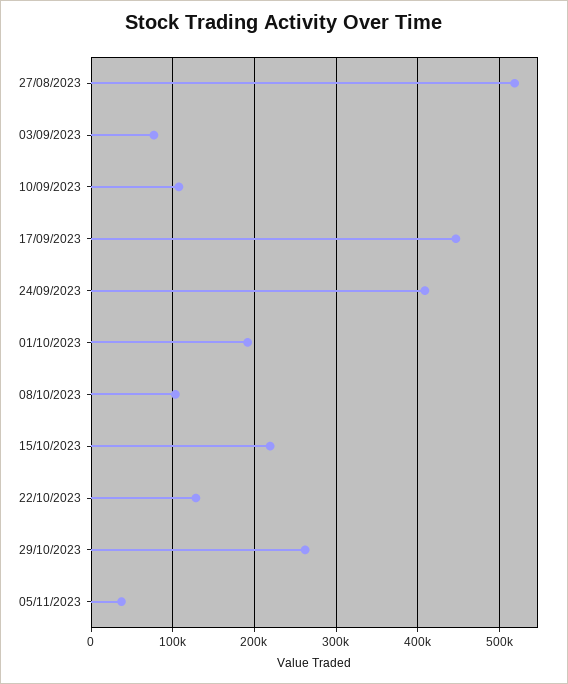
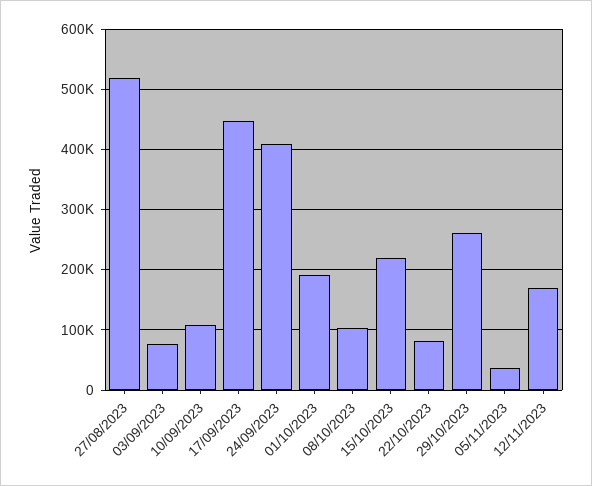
22/10/2023: 130000 -> 80000
12/11/2023: none -> 170000

